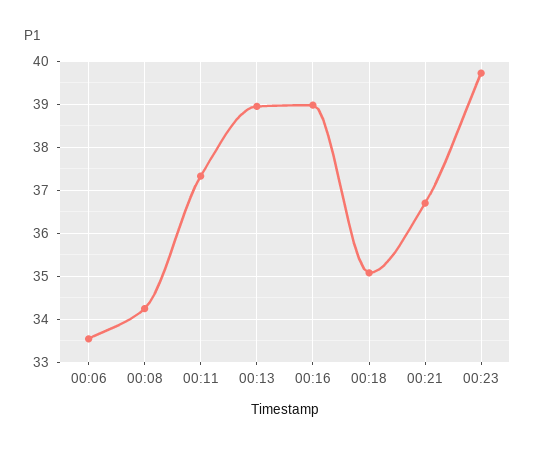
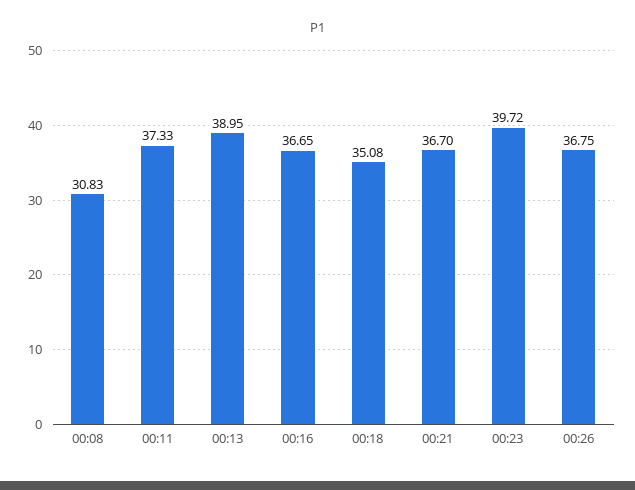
00:06: 33.6 -> none
00:08: 34.2 -> 30.83
00:16: 39 -> 36.65
00:26: none -> 36.75

